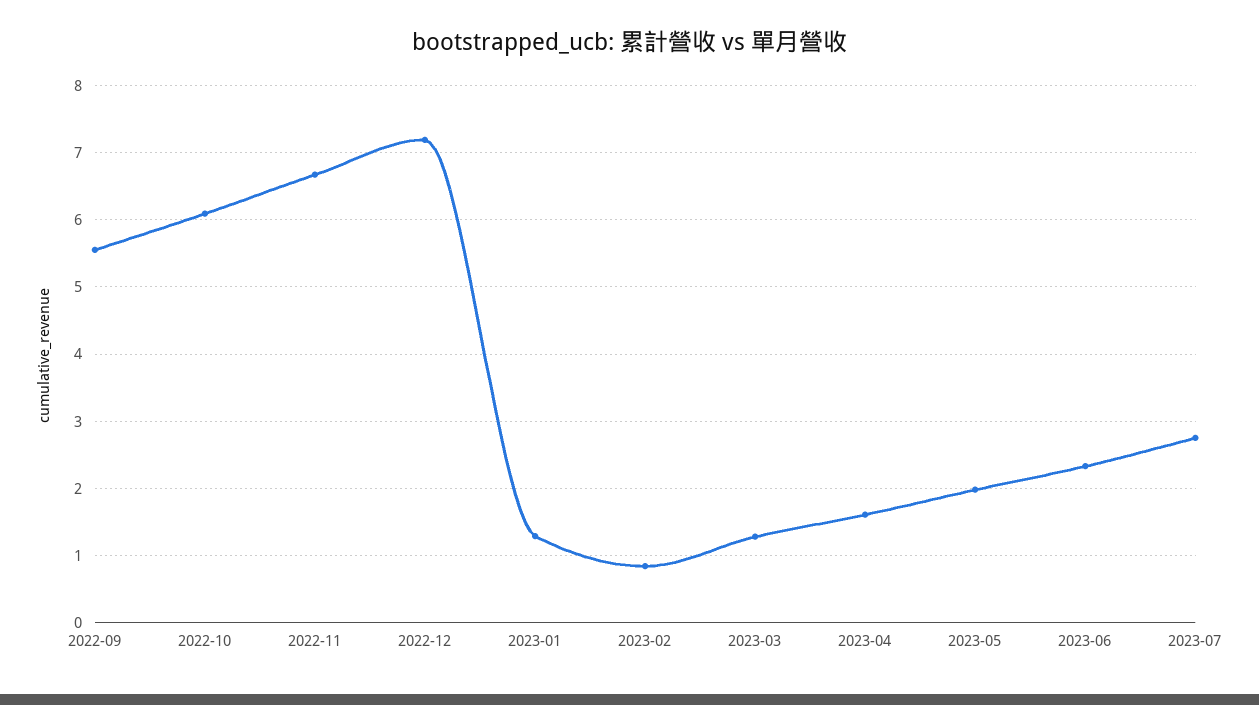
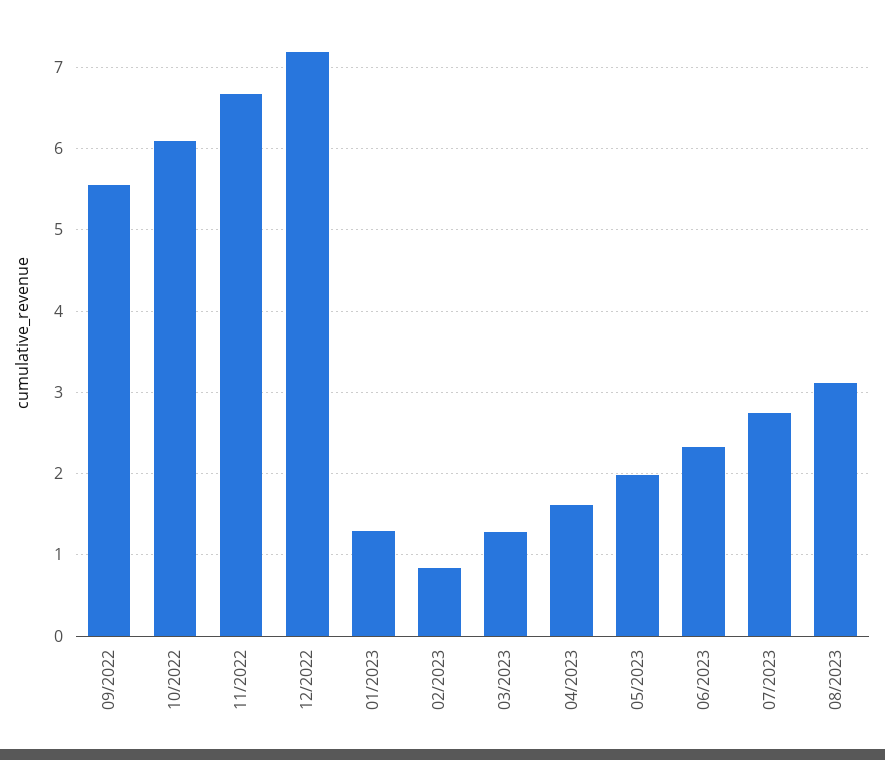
08/2023: none -> 3.1

